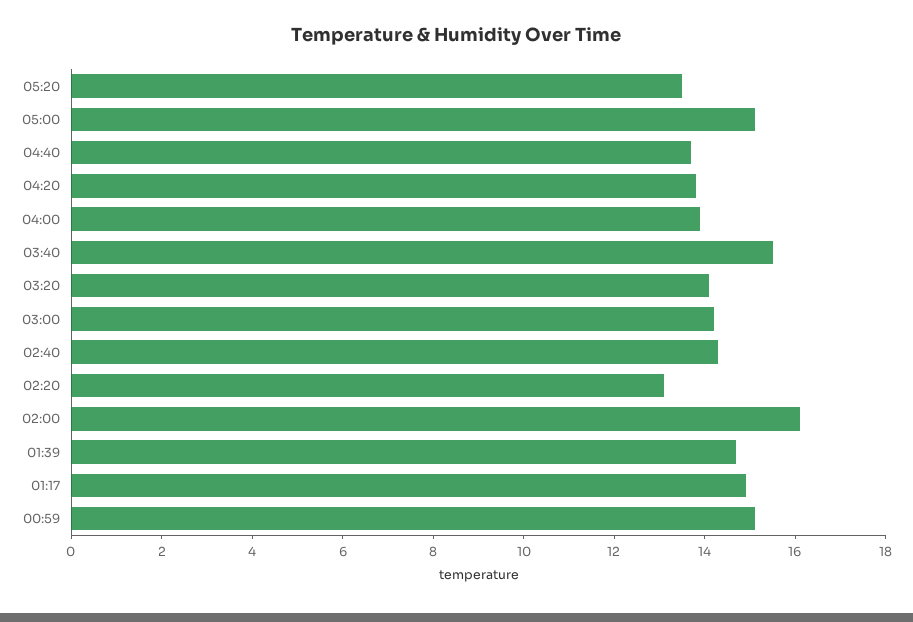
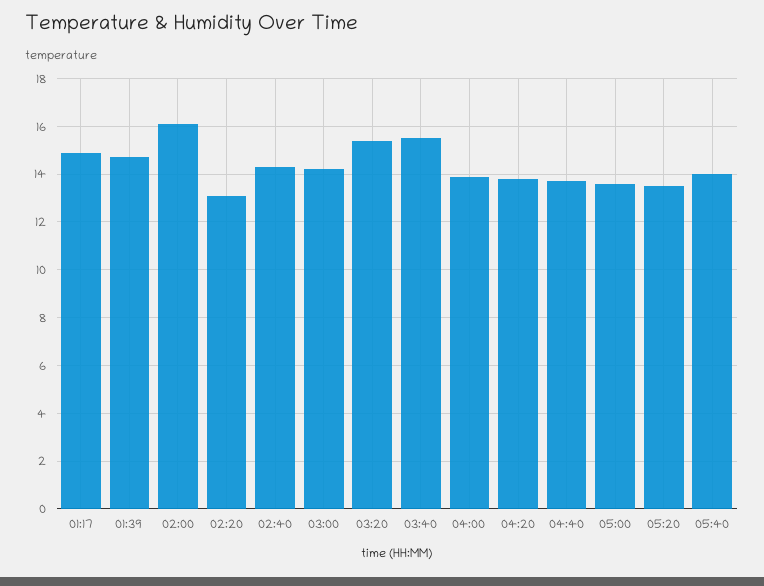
05:00: 15 -> 13.5
03:20: 14 -> 15.5
00:59: 15 -> none
05:40: none -> 14

